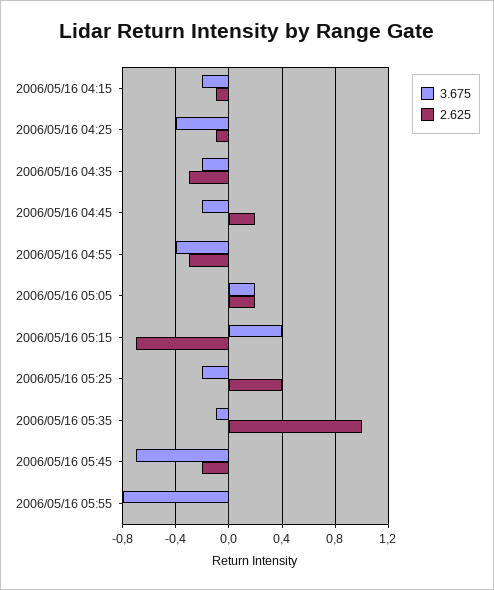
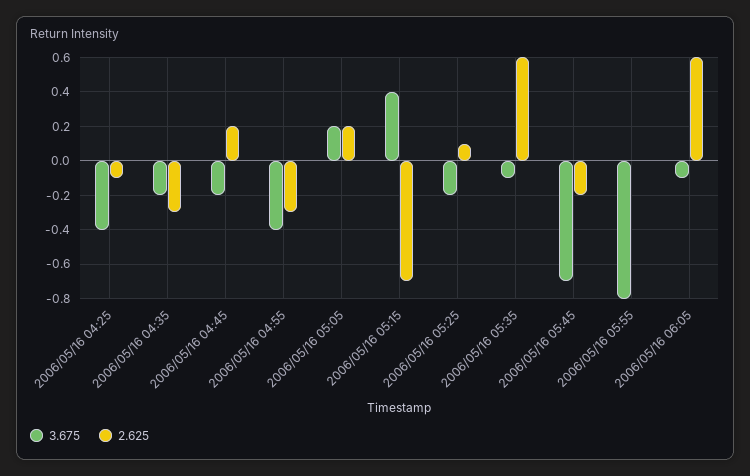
3.675, 2006/05/16 04:15: -0.2 -> none
2.625, 2006/05/16 04:15: -0.1 -> none
2.625, 2006/05/16 05:25: 0.4 -> 0.1
2.625, 2006/05/16 05:35: 1 -> 0.6
3.675, 2006/05/16 06:05: none -> -0.1
2.625, 2006/05/16 06:05: none -> 0.6

